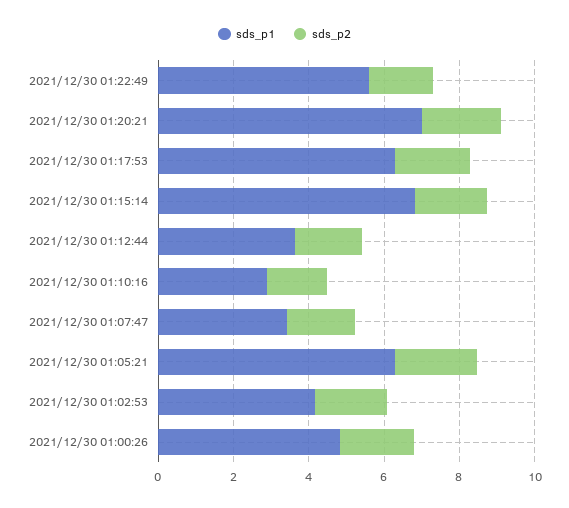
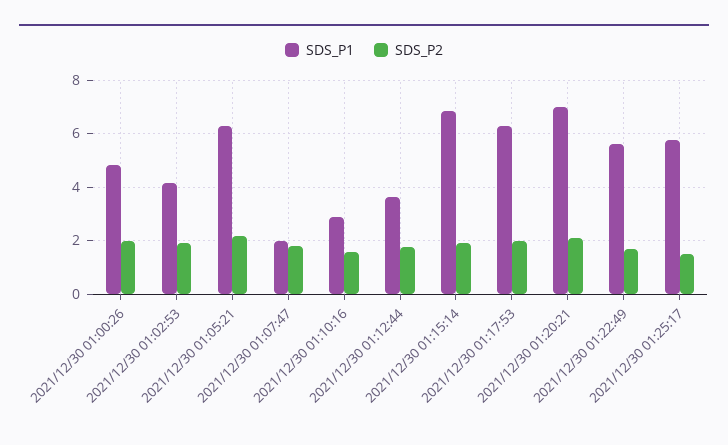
sds_p1, 2021/12/30 01:07:47: 3.5 -> 2
sds_p1, 2021/12/30 01:25:17: none -> 5.75
sds_p2, 2021/12/30 01:25:17: none -> 1.5

